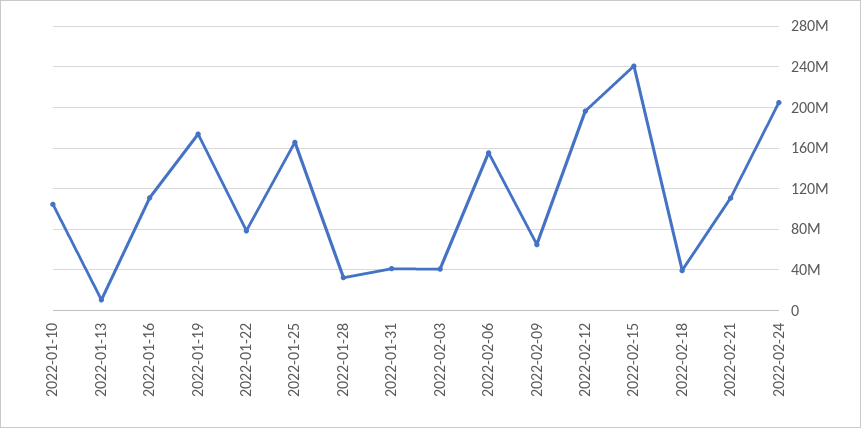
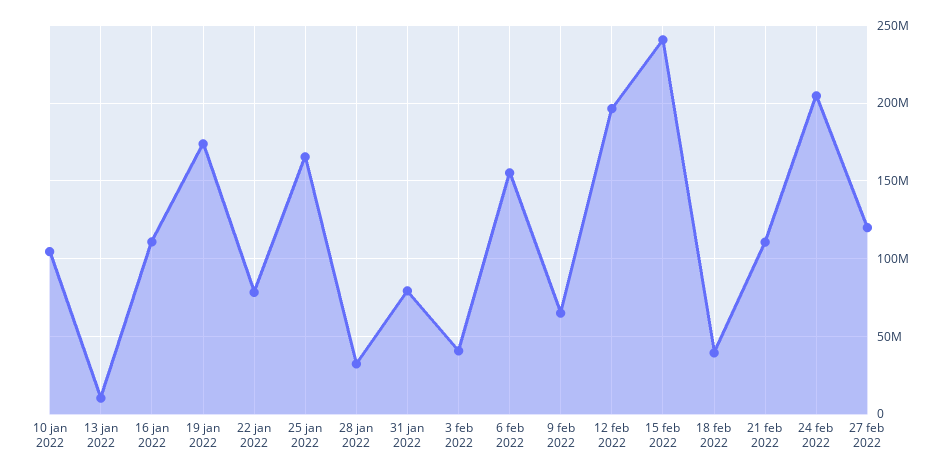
2022-01-31: 40000000 -> 80000000
27 feb 2022: none -> 120000000

